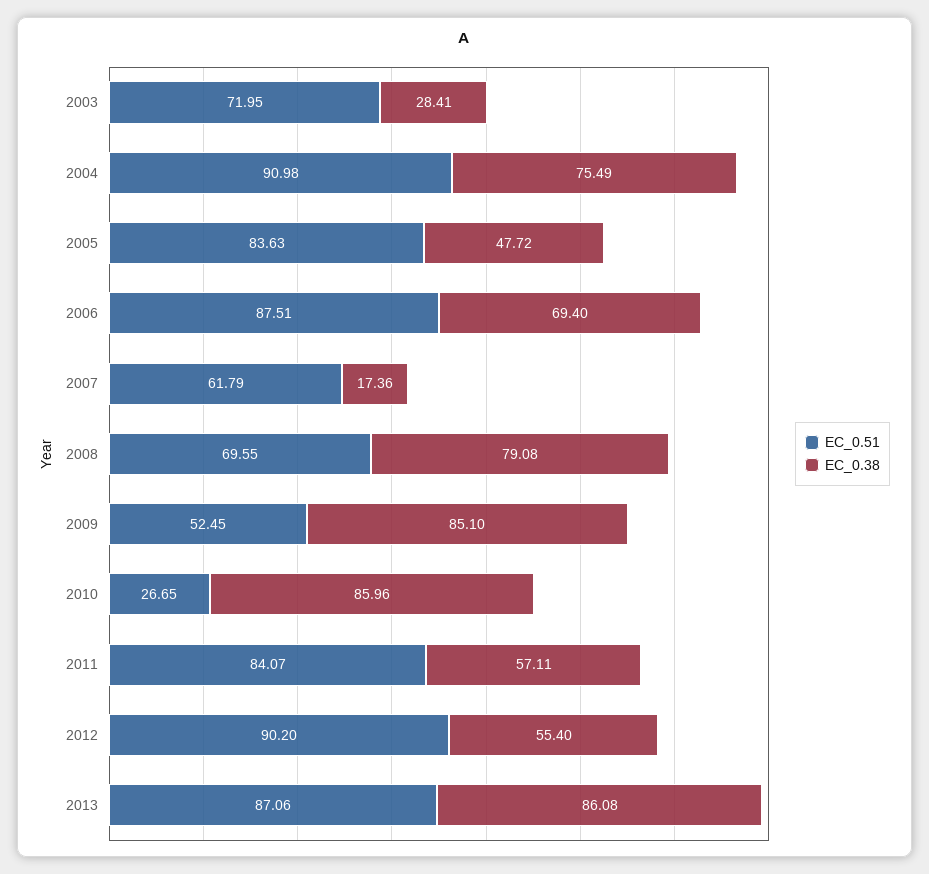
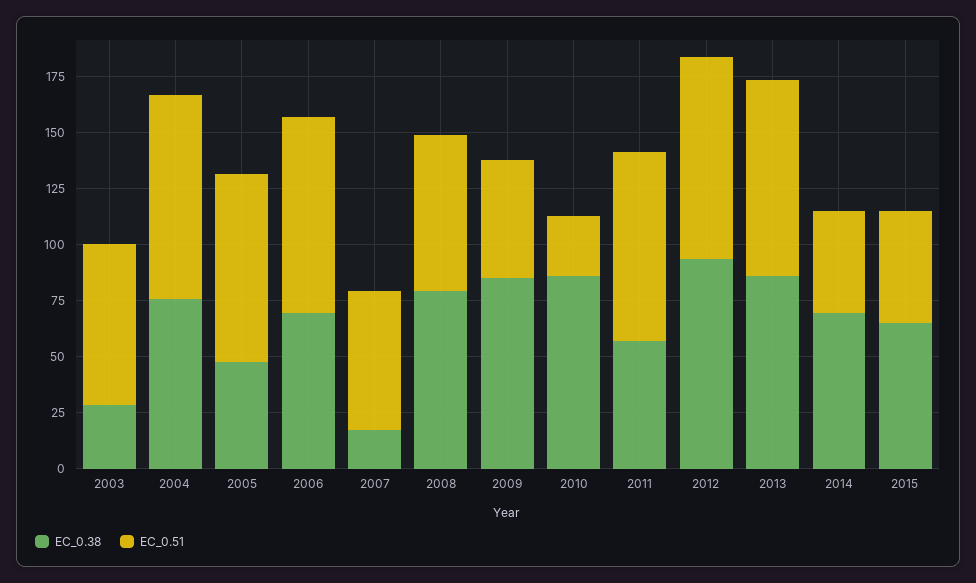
EC_0.38, 2012: 55.4 -> 95
EC_0.38, 2014: none -> 70
EC_0.51, 2014: none -> 45
EC_0.38, 2015: none -> 65
EC_0.51, 2015: none -> 50

